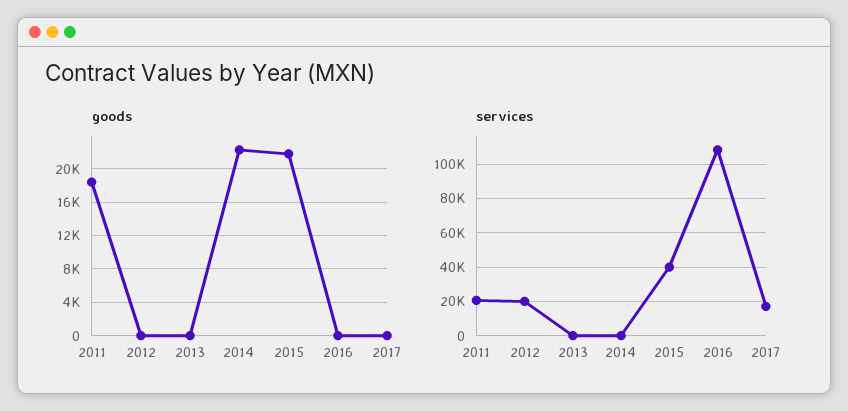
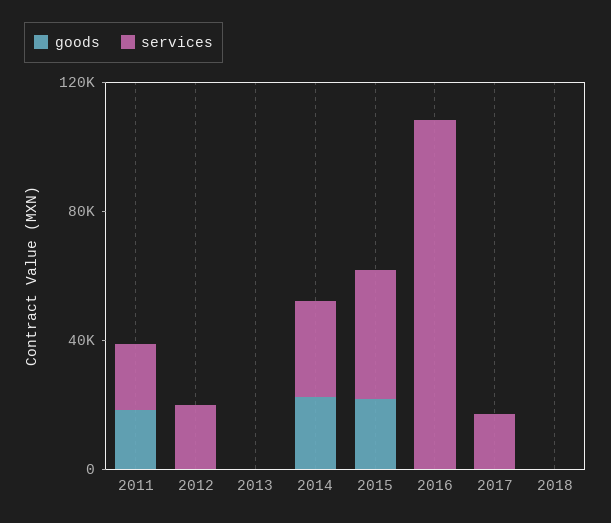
services, 2014: 0 -> 30000
goods, 2018: none -> 0
services, 2018: none -> 0

